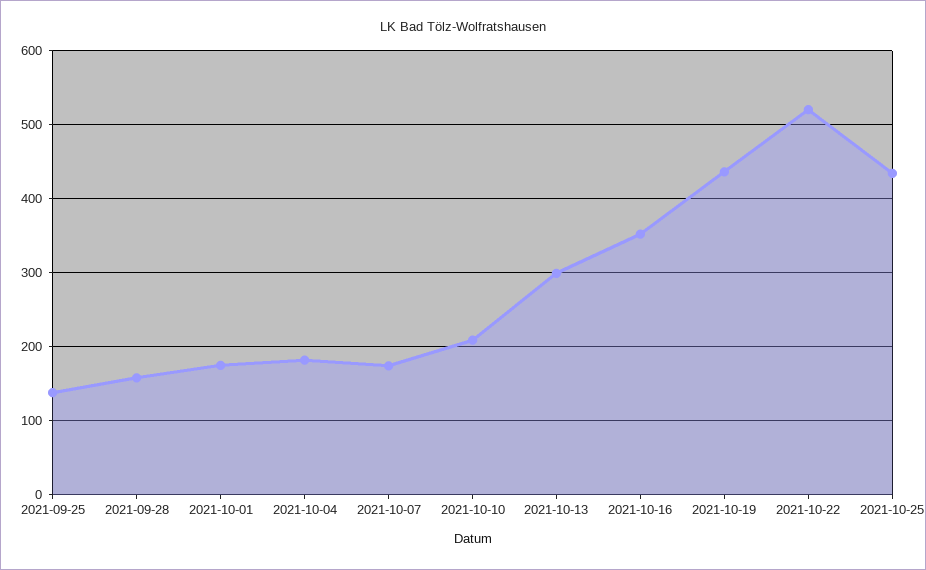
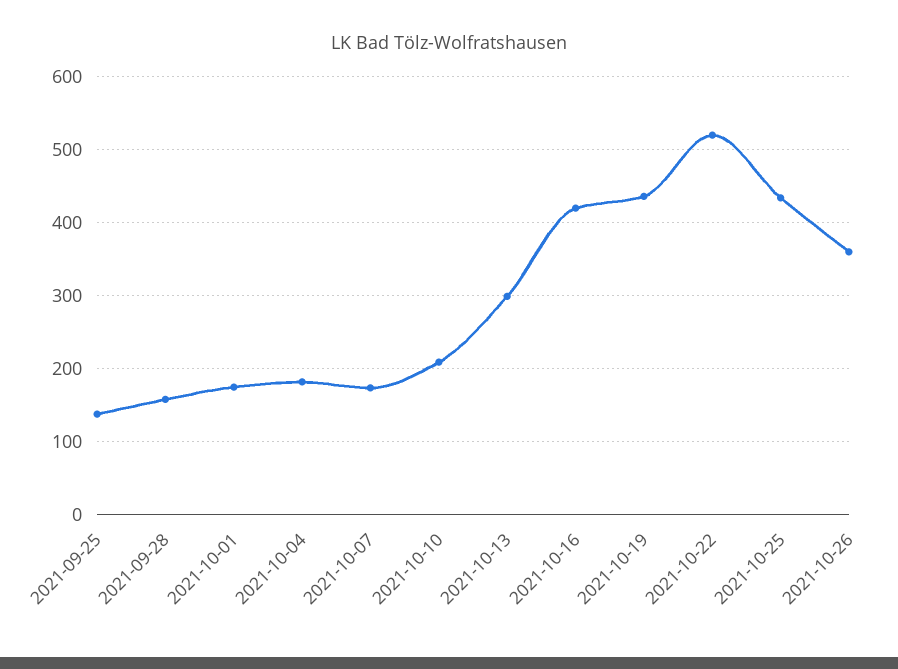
2021-10-16: 350 -> 420
2021-10-26: none -> 360

